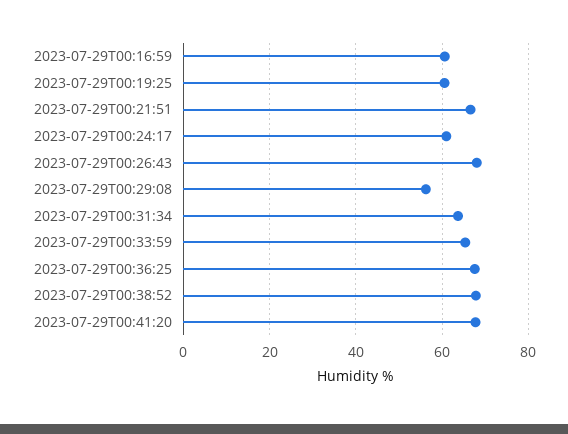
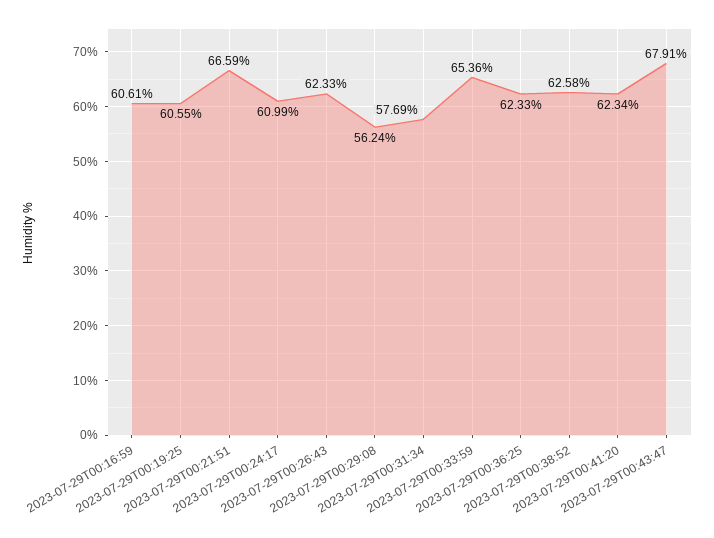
2023-07-29T00:26:43: 68 -> 62.33
2023-07-29T00:31:34: 64 -> 57.69
2023-07-29T00:36:25: 68 -> 62.33
2023-07-29T00:38:52: 68 -> 62.58
2023-07-29T00:41:20: 68 -> 62.34
2023-07-29T00:43:47: none -> 67.91

